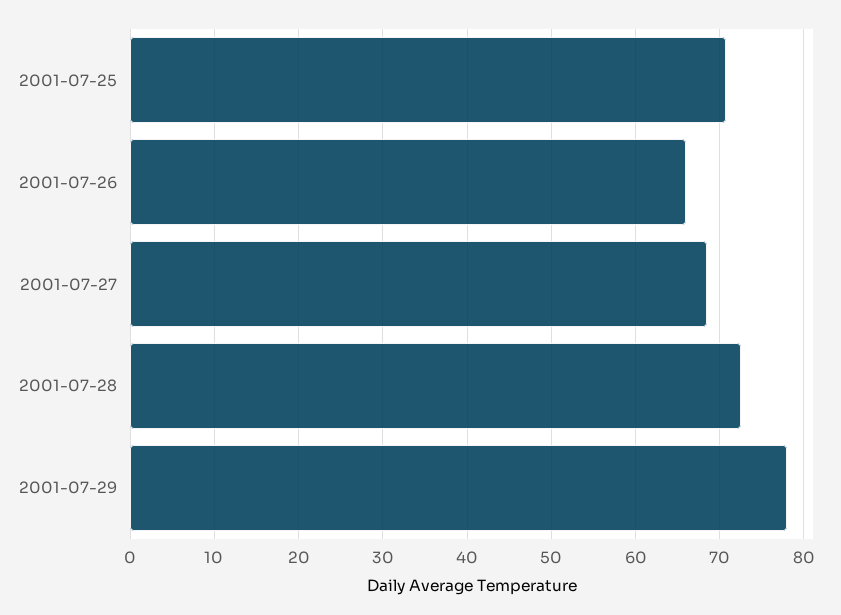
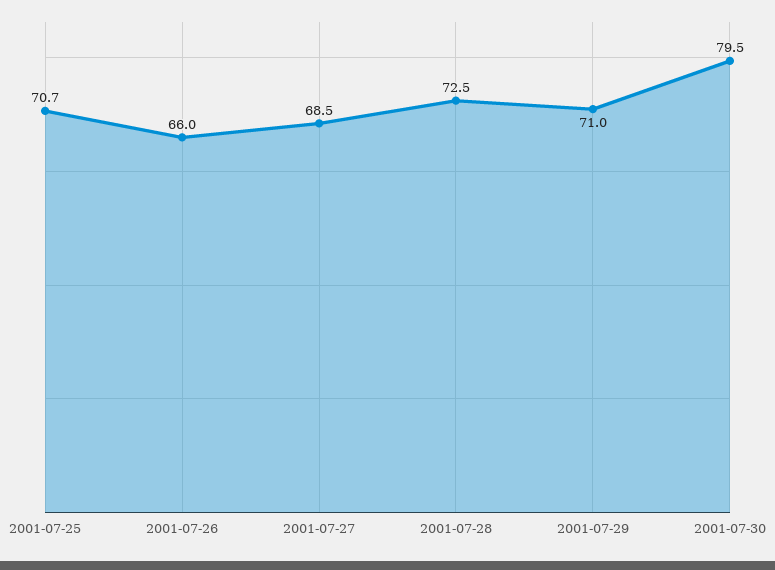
2001-07-29: 78 -> 71
2001-07-30: none -> 79.5

